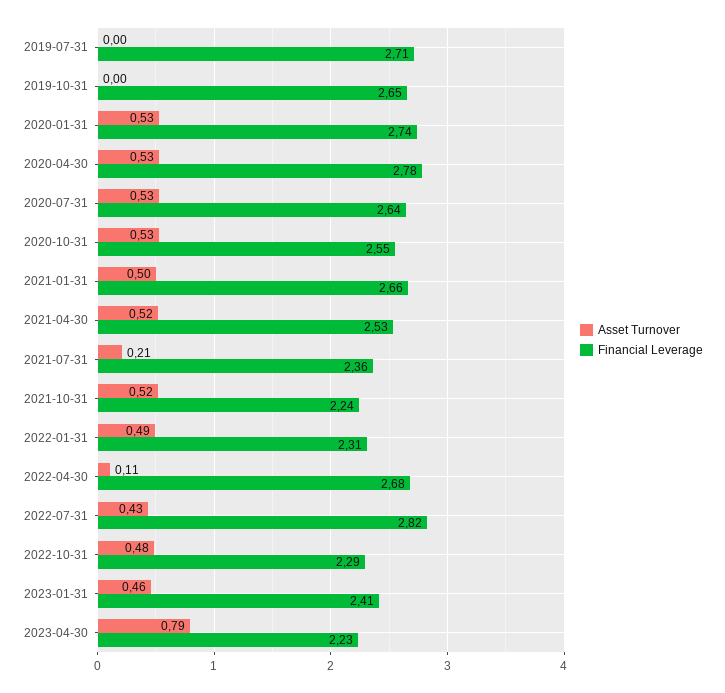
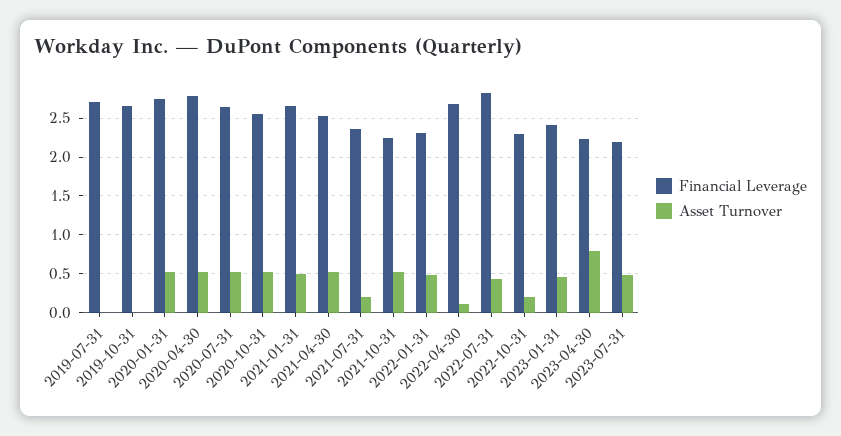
Asset Turnover, 2022-10-31: 0.48 -> 0.2
Financial Leverage, 2023-07-31: none -> 2.2
Asset Turnover, 2023-07-31: none -> 0.5

